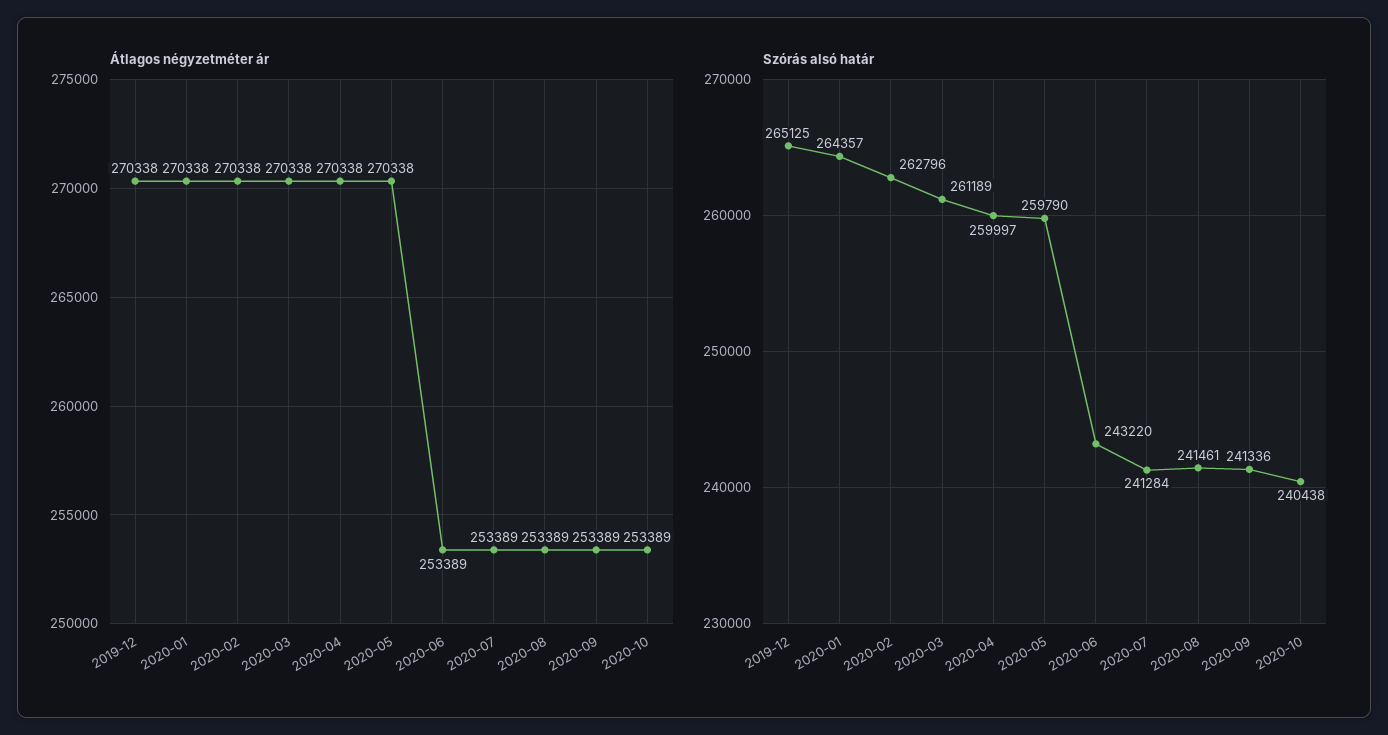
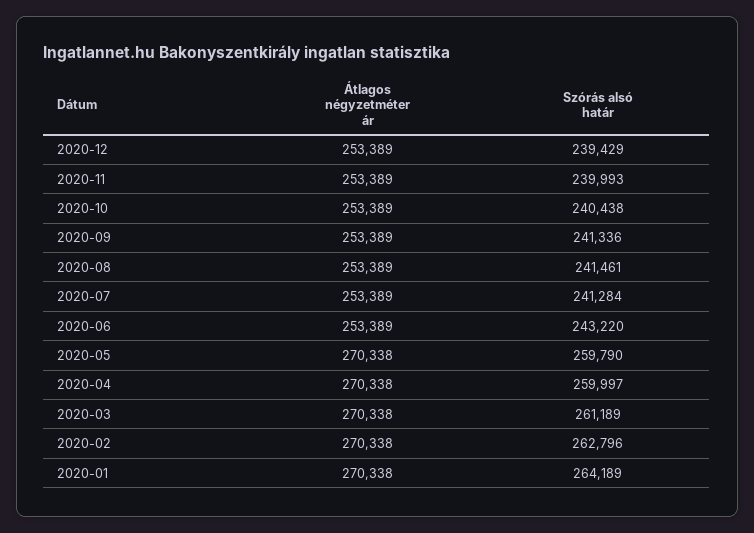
Átlagos négyzetméter ár, 2019-12: 270338 -> none
Szórás alsó határ, 2019-12: 265125 -> none
Szórás alsó határ, 2020-01: 264357 -> 264189
Átlagos négyzetméter ár, 2020-12: none -> 253389
Szórás alsó határ, 2020-12: none -> 239429
Átlagos négyzetméter ár, 2020-11: none -> 253389
Szórás alsó határ, 2020-11: none -> 239993

